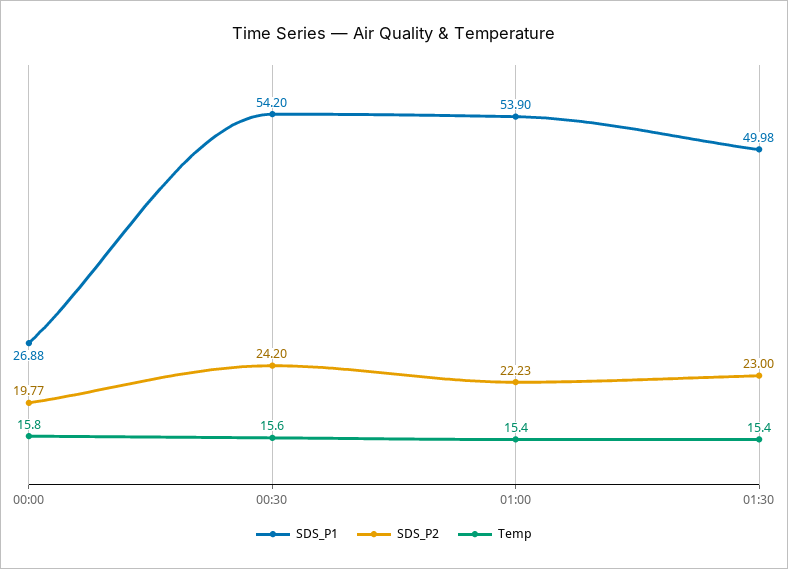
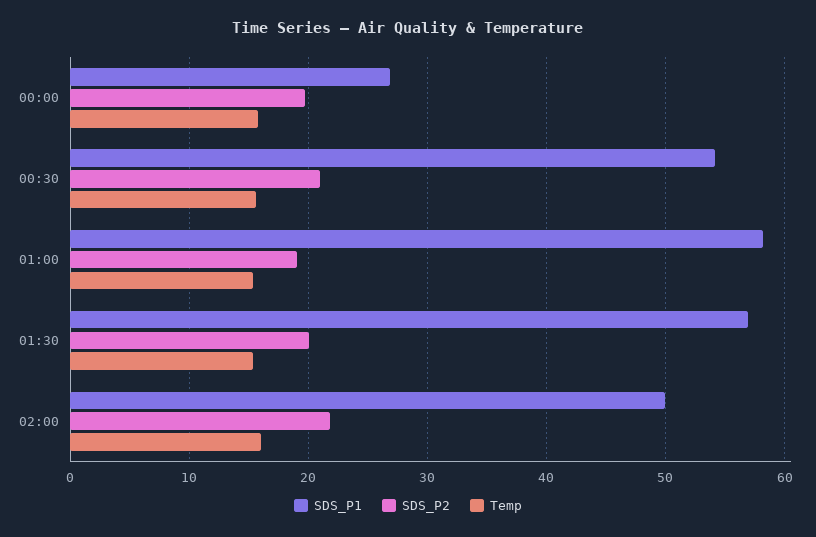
SDS_P2, 00:30: 24.2 -> 21
SDS_P1, 01:00: 53.9 -> 58
SDS_P2, 01:00: 22.23 -> 19
SDS_P1, 01:30: 49.98 -> 57
SDS_P2, 01:30: 23 -> 20
SDS_P1, 02:00: none -> 50
SDS_P2, 02:00: none -> 22
Temp, 02:00: none -> 16

